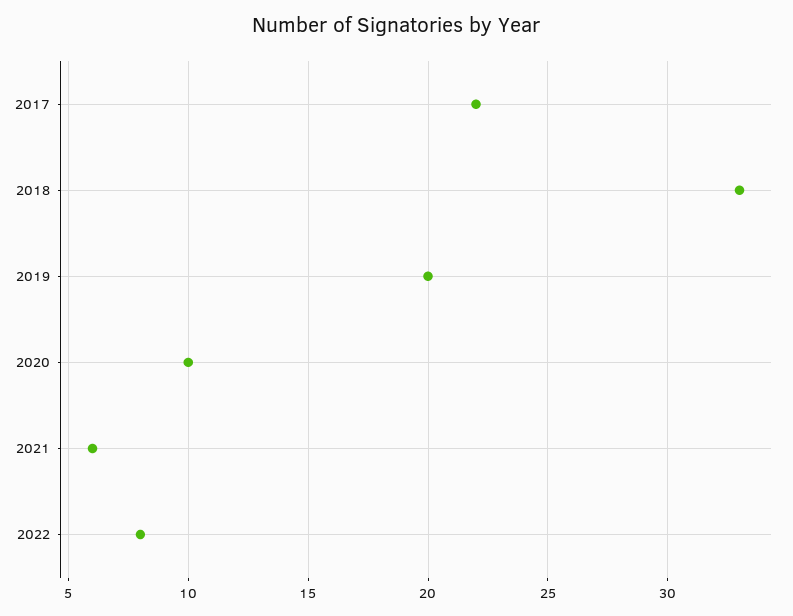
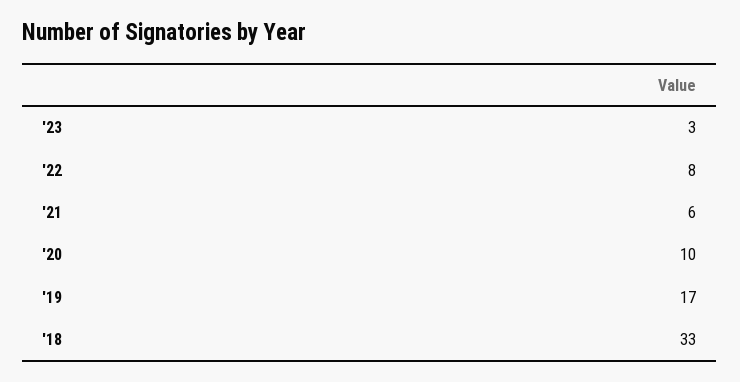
2017: 22 -> none
2019: 20 -> 17
'23: none -> 3

